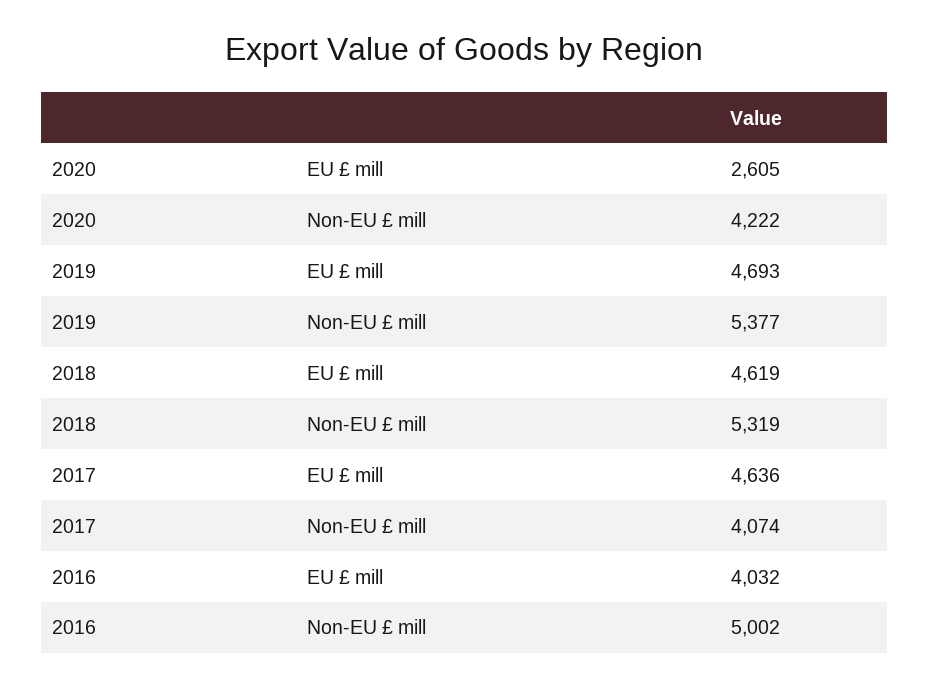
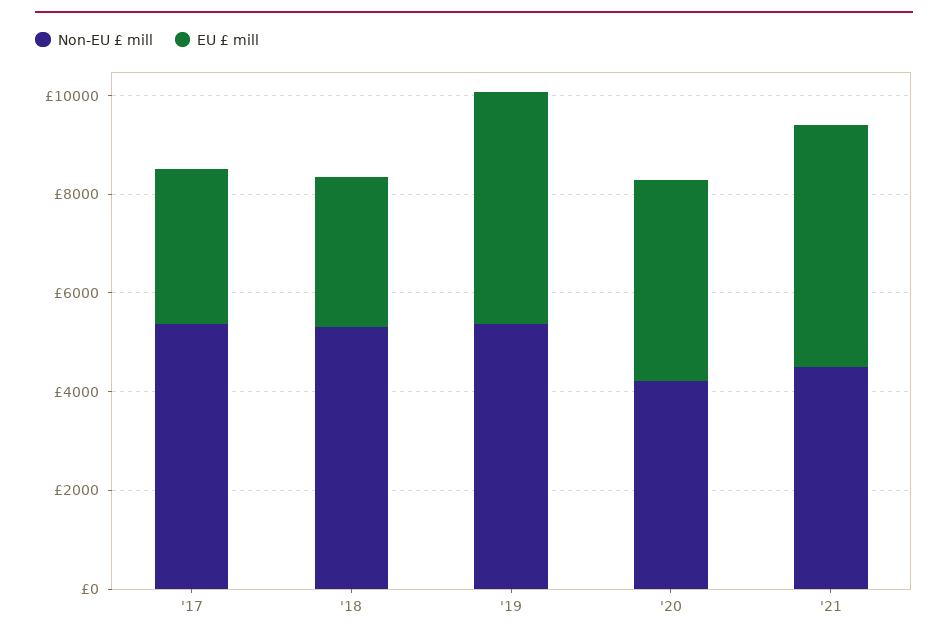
EU £ mill, 2020: 2605 -> 4000
EU £ mill, 2018: 4619 -> 3000
EU £ mill, 2017: 4636 -> 3000
Non-EU £ mill, 2017: 4074 -> 5500
EU £ mill, 2016: 4032 -> none
Non-EU £ mill, 2016: 5002 -> none
Non-EU £ mill, '21: none -> 4500
EU £ mill, '21: none -> 5000

